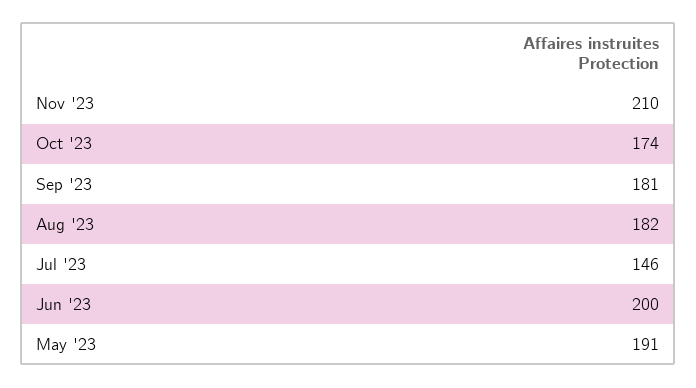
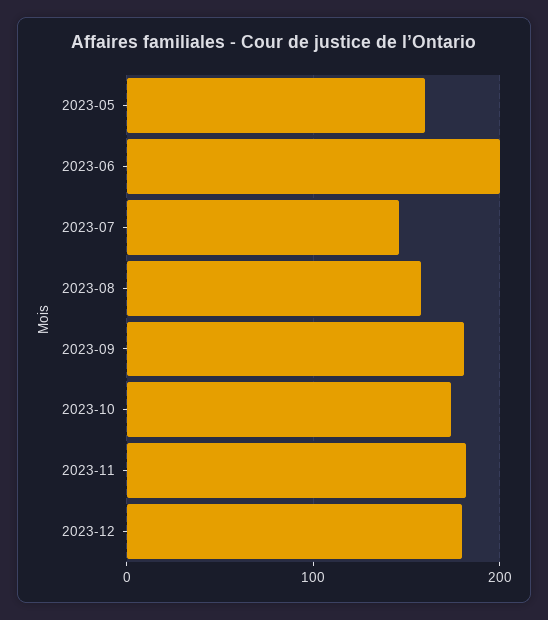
Nov '23: 210 -> 180
Aug '23: 182 -> 160
May '23: 191 -> 160
2023-12: none -> 180

